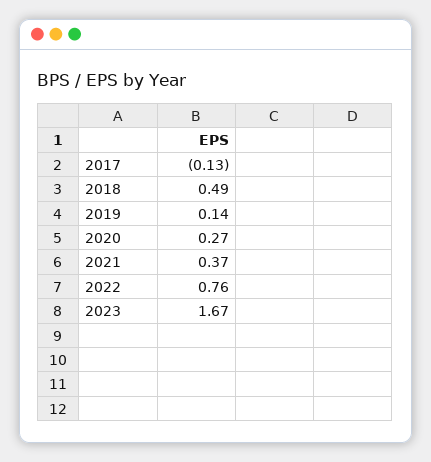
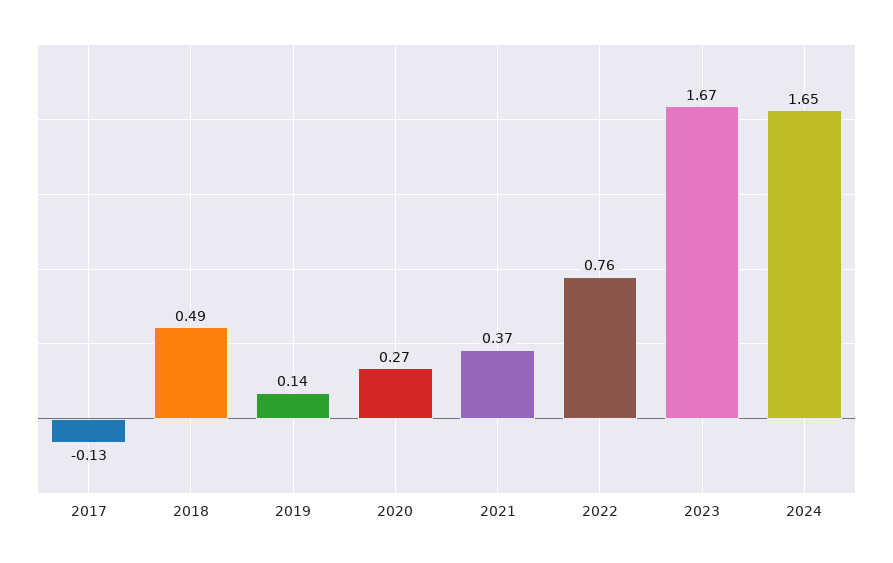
2024: none -> 1.65

